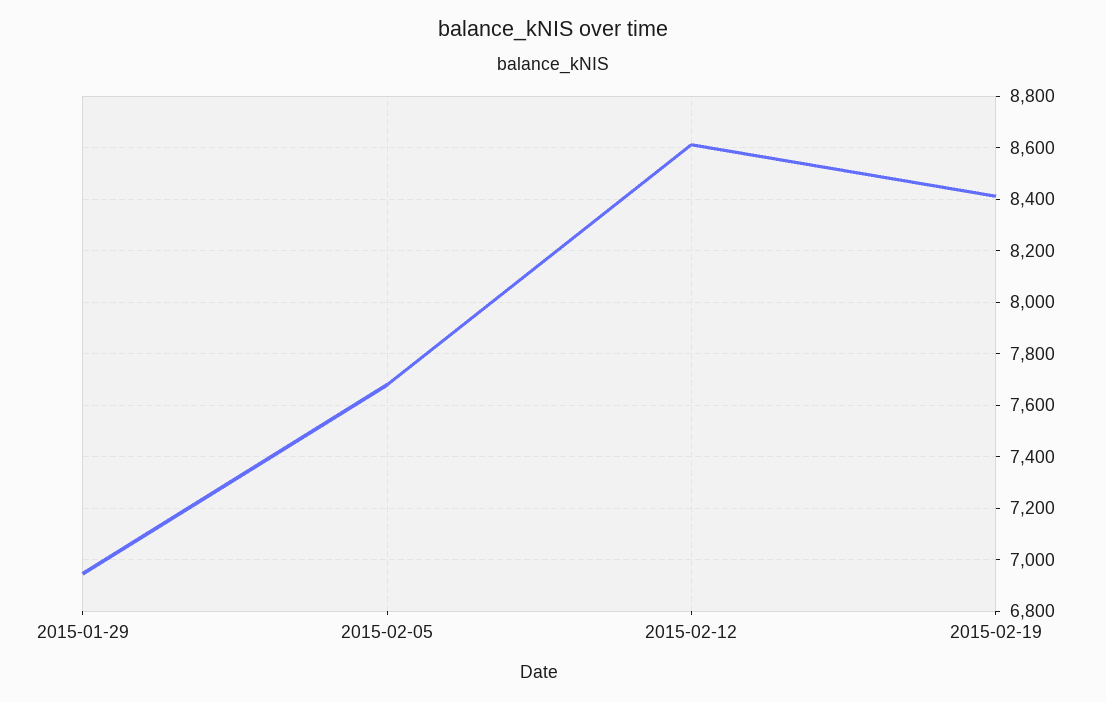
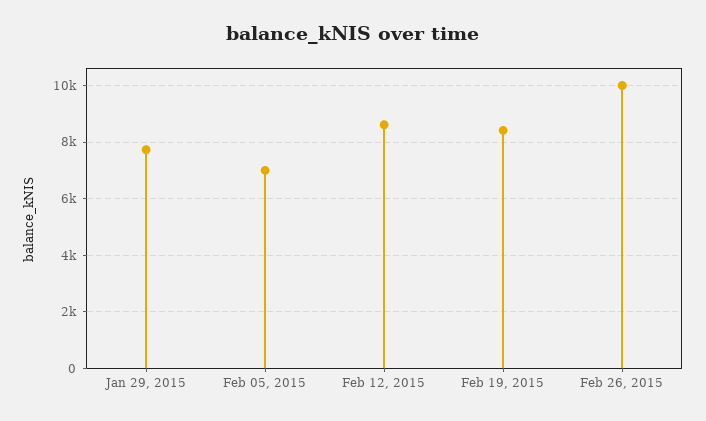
2015-01-29: 6950 -> 7750
2015-02-05: 7675 -> 7000
Feb 26, 2015: none -> 10000

